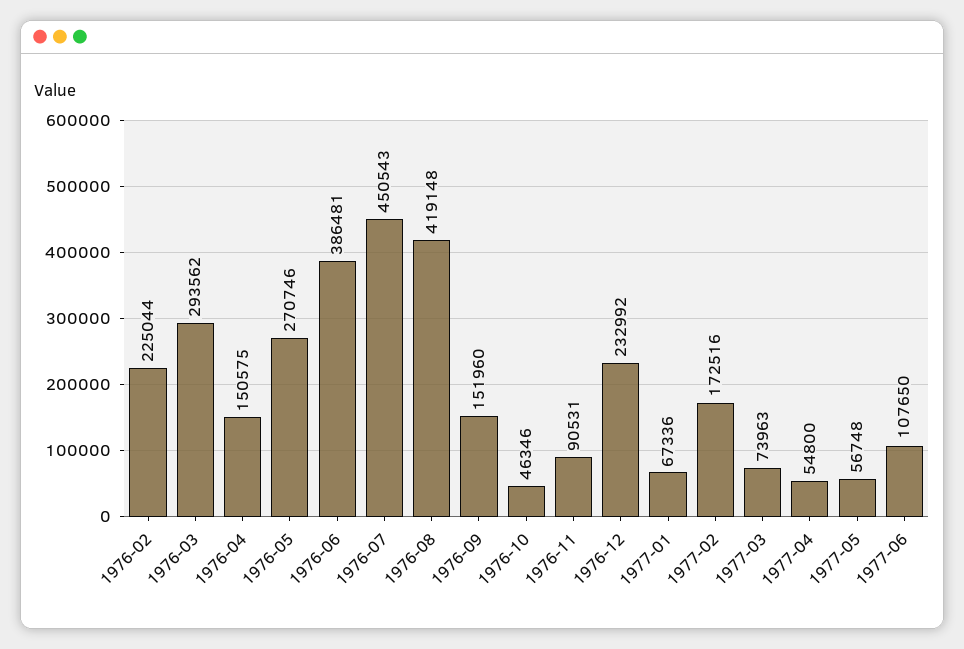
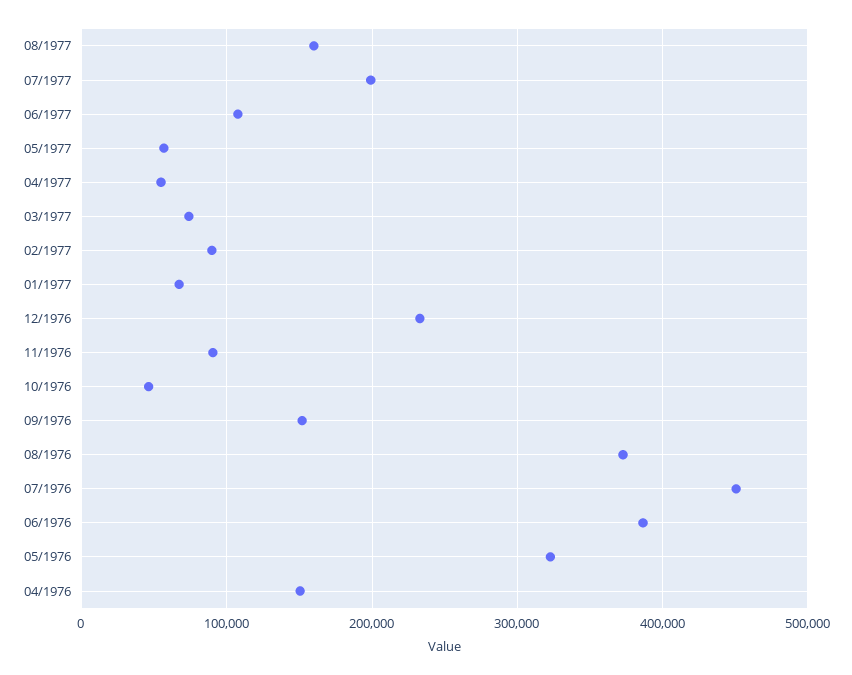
1976-02: 225044 -> none
1976-03: 293562 -> none
1976-05: 270746 -> 320000
1976-08: 419148 -> 370000
1977-02: 172516 -> 90000
08/1977: none -> 160000
07/1977: none -> 200000

